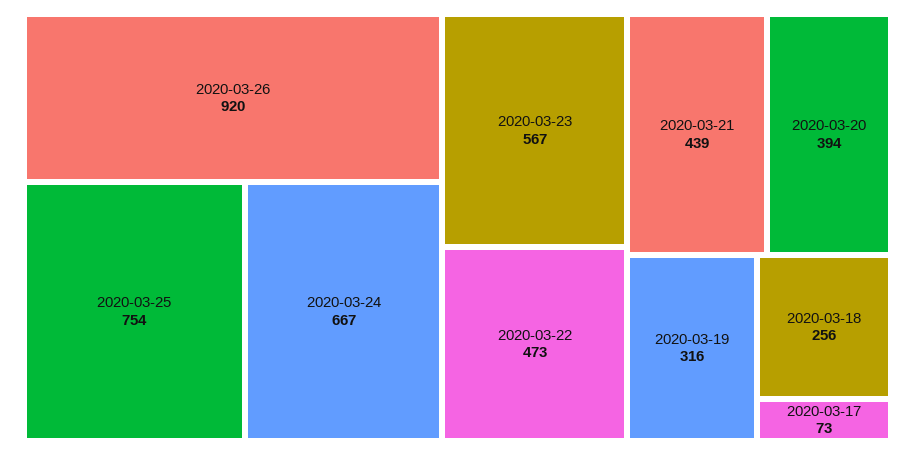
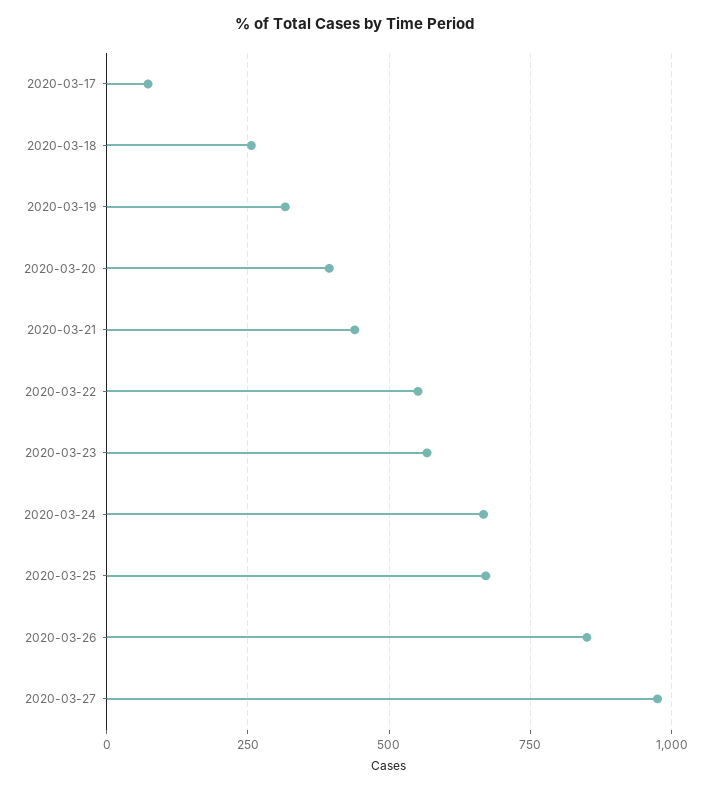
2020-03-26: 920 -> 850
2020-03-25: 754 -> 675
2020-03-22: 473 -> 550
2020-03-27: none -> 975

